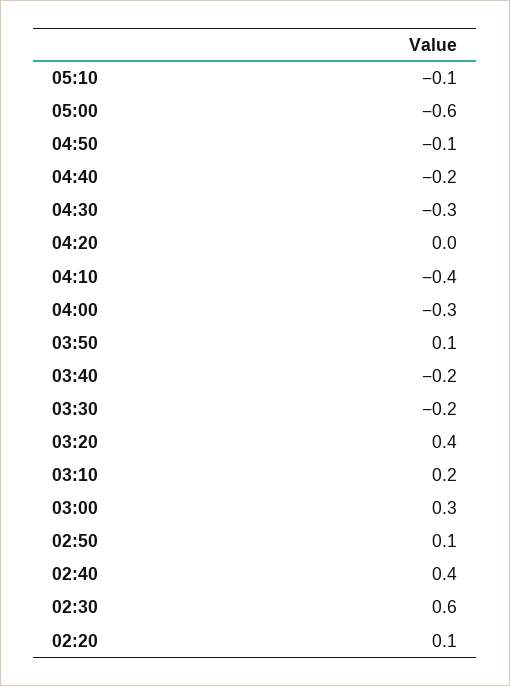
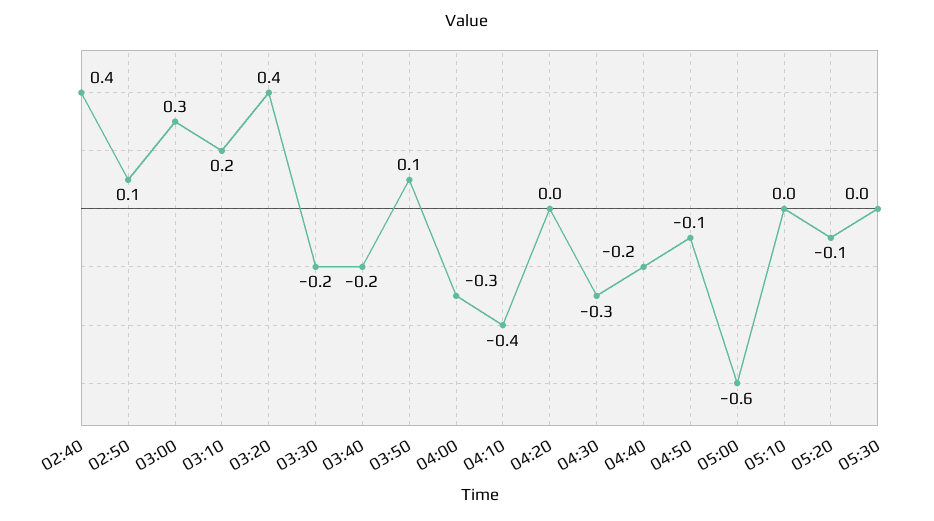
05:10: -0.1 -> 0
02:30: 0.6 -> none
02:20: 0.1 -> none
05:20: none -> -0.1
05:30: none -> 0

